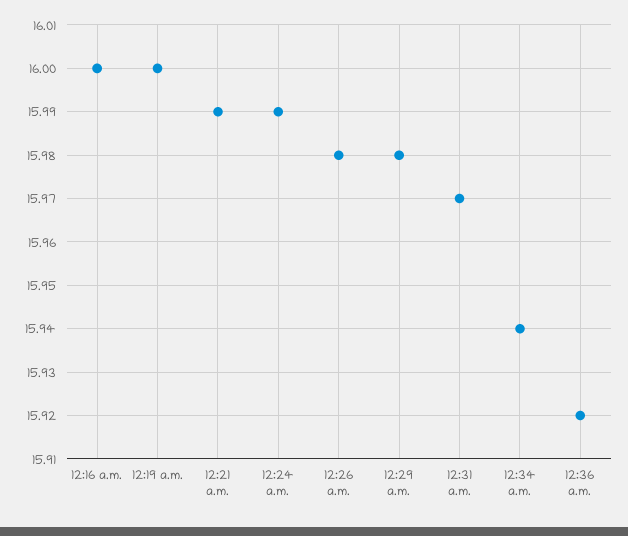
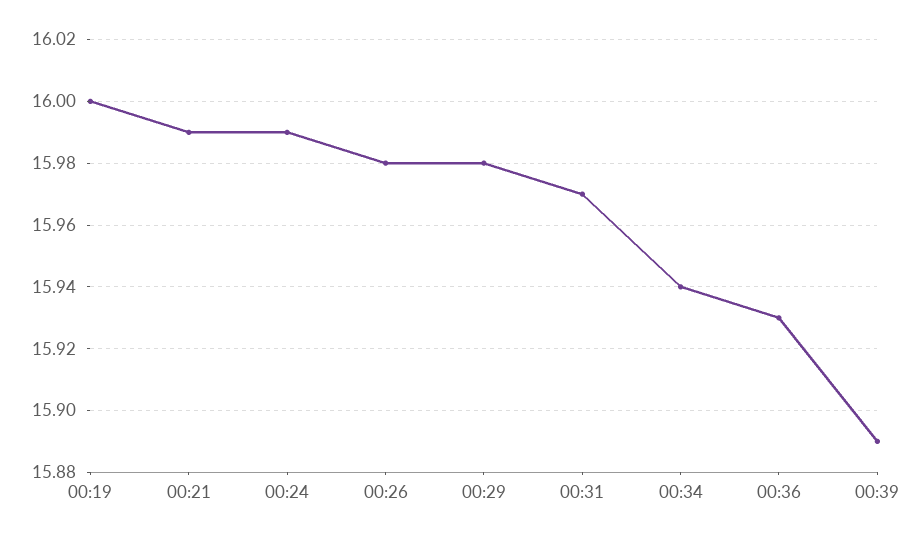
12:16 a.m.: 16 -> none
12:36 a.m.: 15.92 -> 15.93
00:39: none -> 15.89

